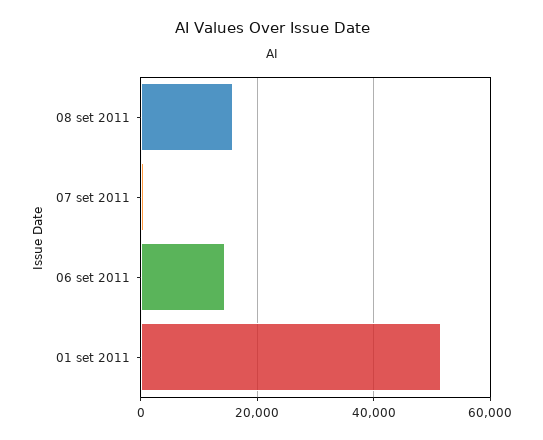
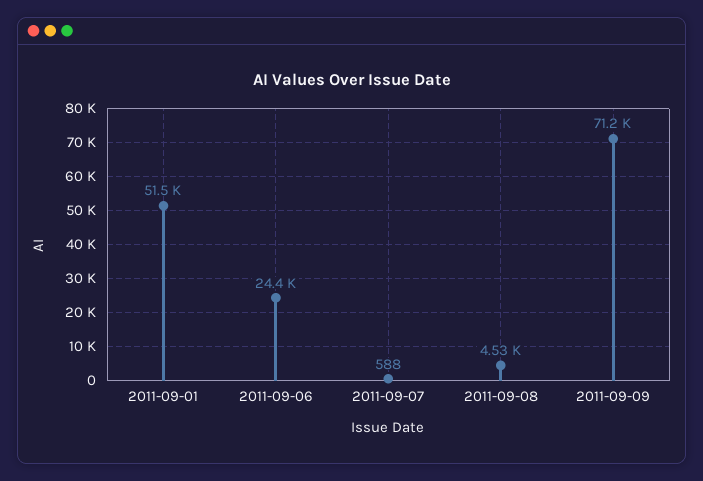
08 set 2011: 16000 -> 4530
06 set 2011: 14000 -> 24400
2011-09-09: none -> 71200

